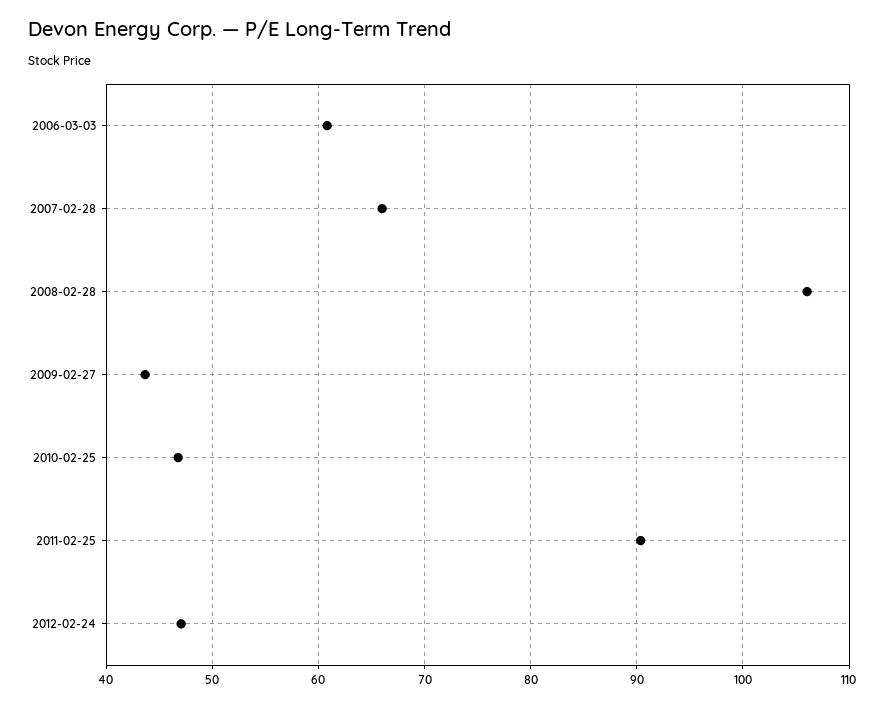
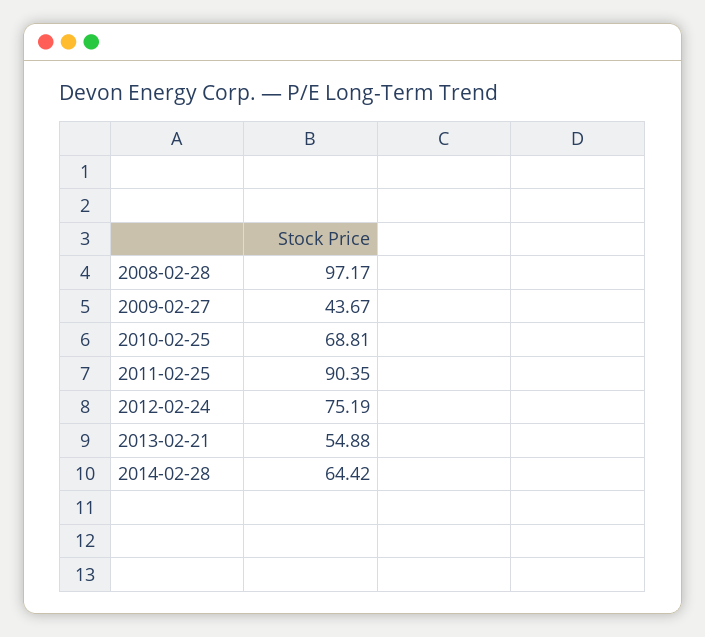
2006-03-03: 61 -> none
2007-02-28: 66 -> none
2008-02-28: 106 -> 97.17
2010-02-25: 47 -> 68.81
2012-02-24: 47 -> 75.19
2013-02-21: none -> 54.88
2014-02-28: none -> 64.42

